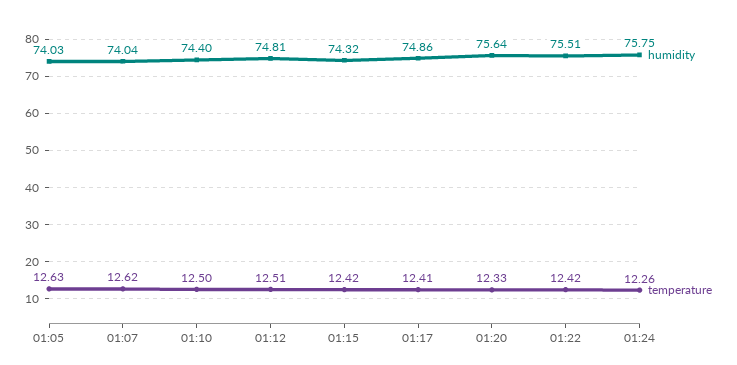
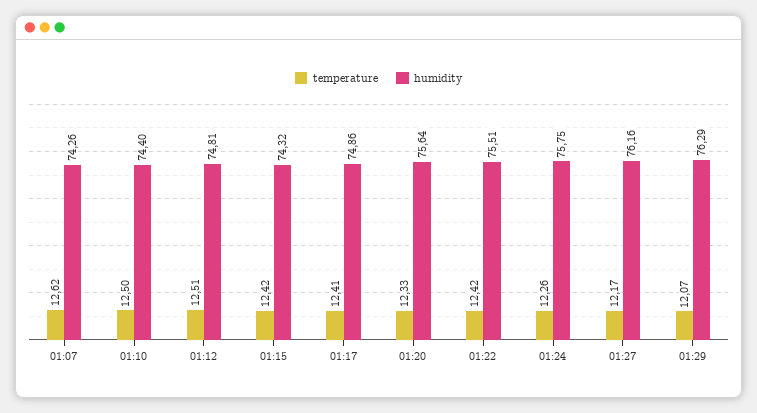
humidity, 01:05: 74.03 -> none
temperature, 01:05: 12.63 -> none
humidity, 01:07: 74.04 -> 74.26
temperature, 01:27: none -> 12.17
humidity, 01:27: none -> 76.16
temperature, 01:29: none -> 12.07
humidity, 01:29: none -> 76.29

